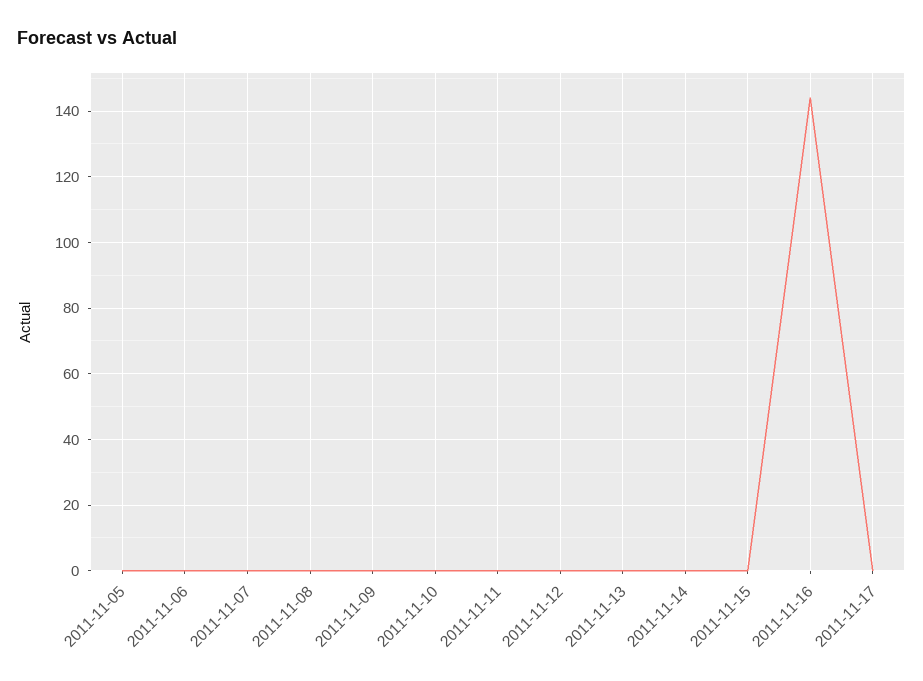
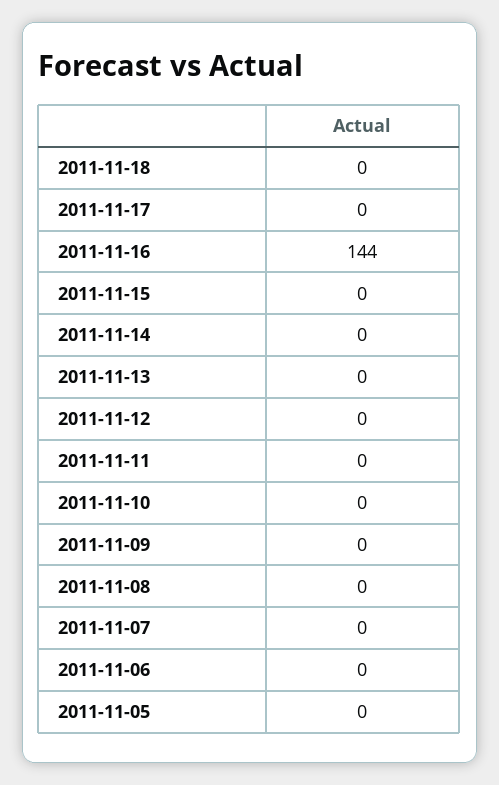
2011-11-18: none -> 0

